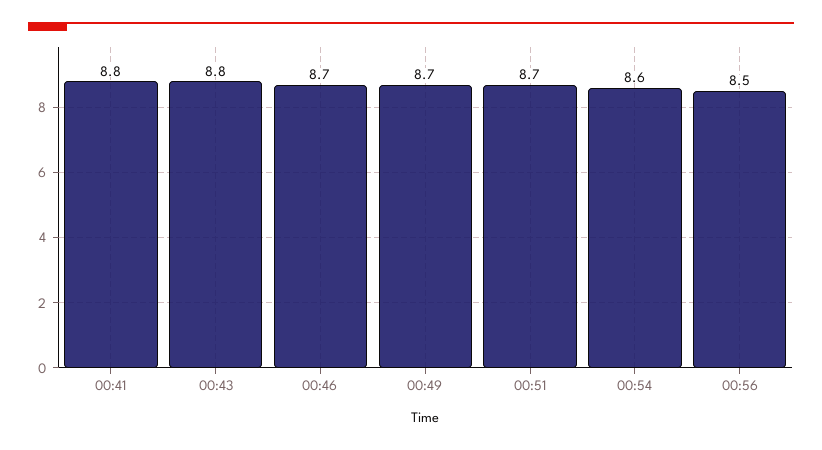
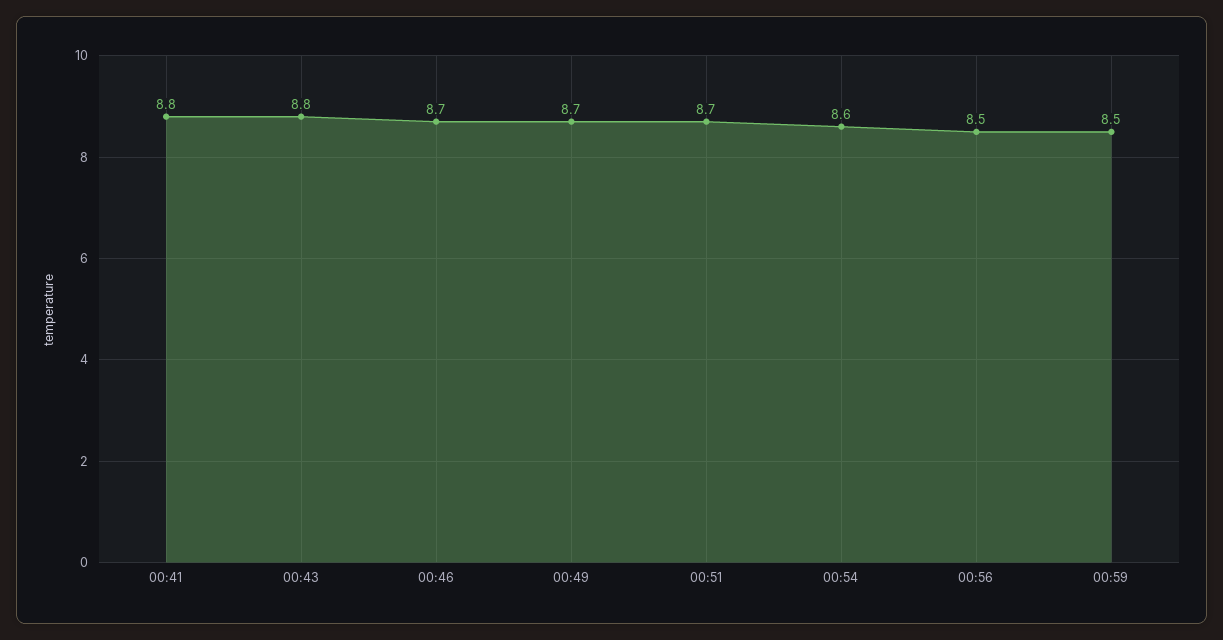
00:59: none -> 8.5

